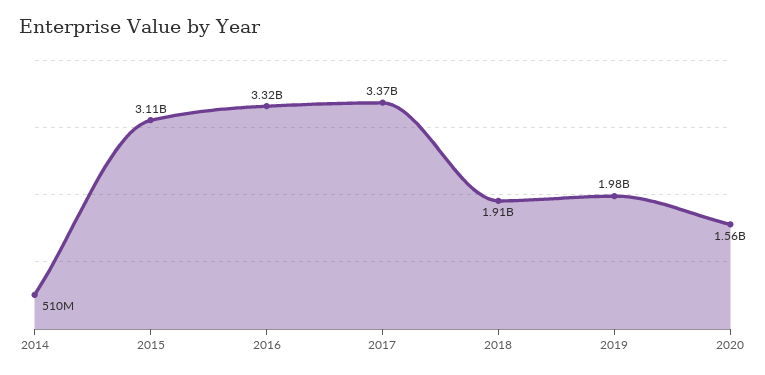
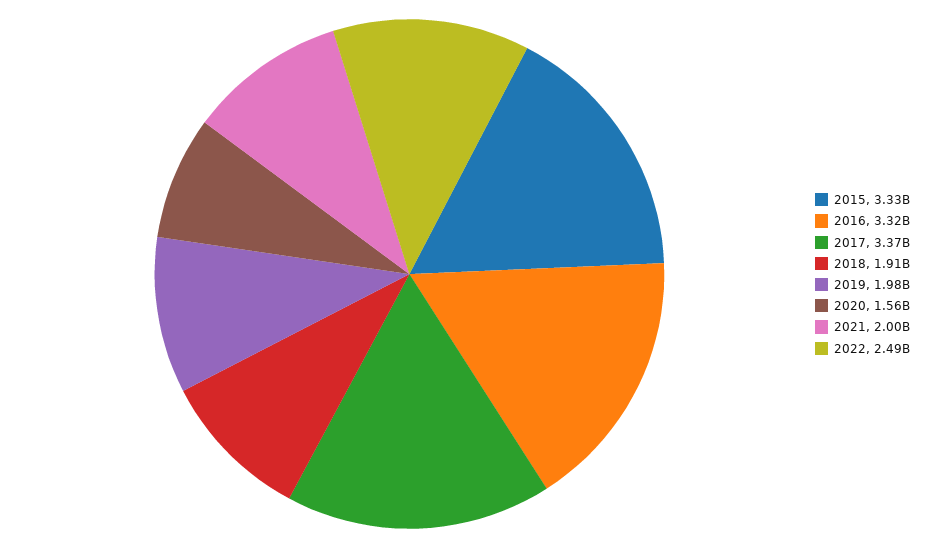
2014: 510000000 -> none
2015: 3110000000 -> 3330000000
2021: none -> 2000000000
2022: none -> 2490000000

